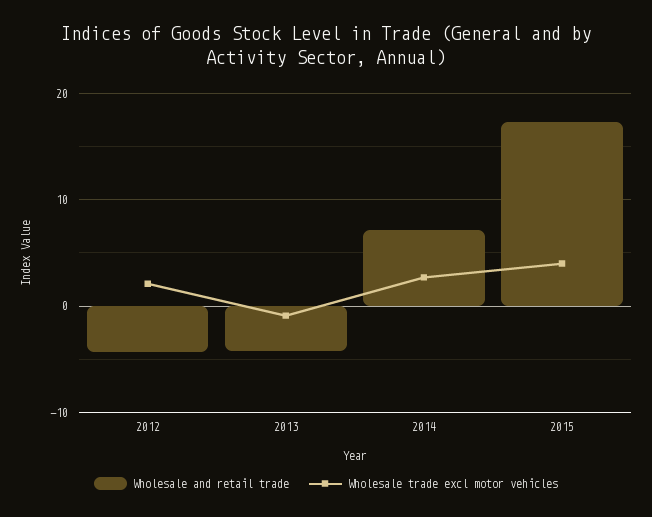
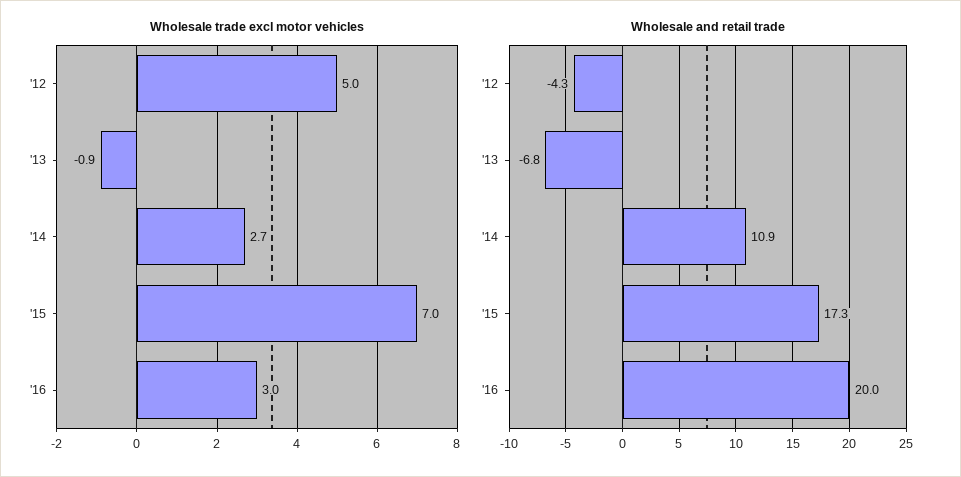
Wholesale trade excl motor vehicles, 2012: 2 -> 5
Wholesale and retail trade, 2013: -4 -> -6.8
Wholesale and retail trade, 2014: 7 -> 10.9
Wholesale trade excl motor vehicles, 2015: 4 -> 7
Wholesale trade excl motor vehicles, '16: none -> 3
Wholesale and retail trade, '16: none -> 20

